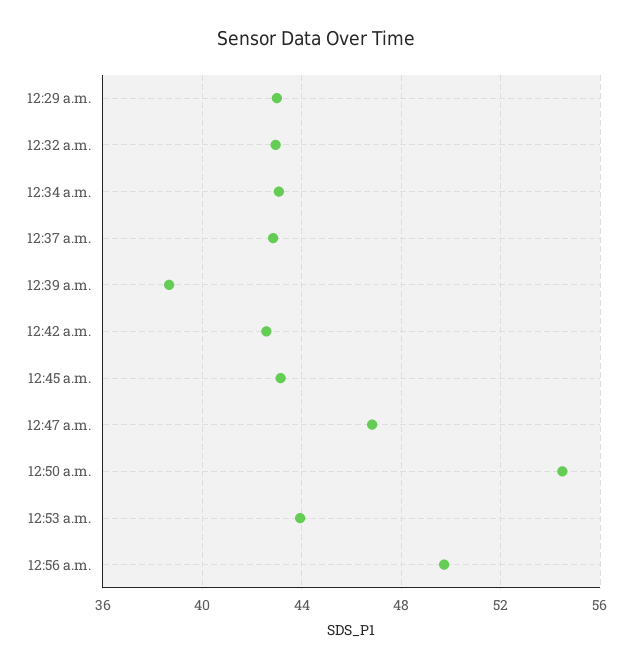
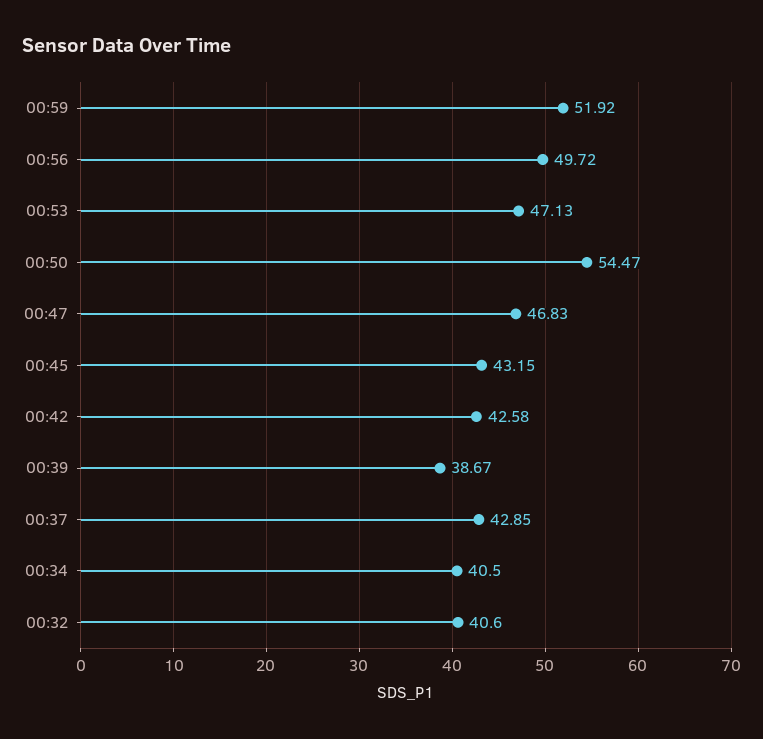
12:29 a.m.: 43 -> none
12:32 a.m.: 43 -> 40.6
12:34 a.m.: 43 -> 40.5
12:53 a.m.: 44 -> 47.13
00:59: none -> 51.92

